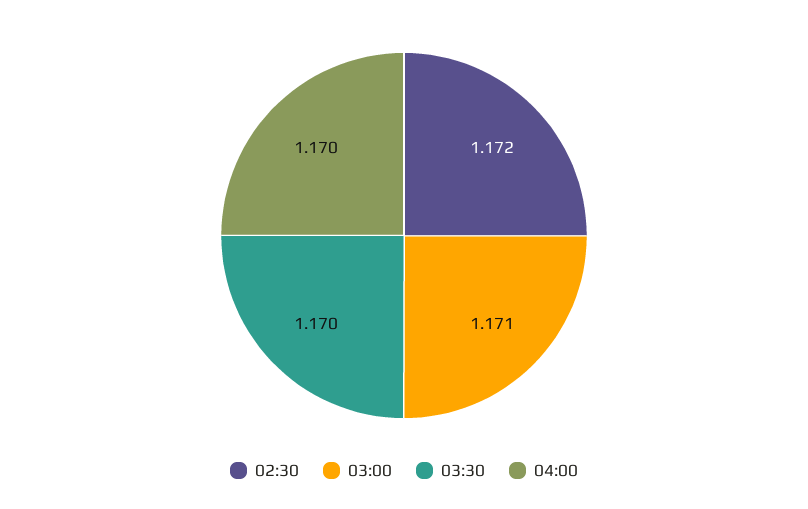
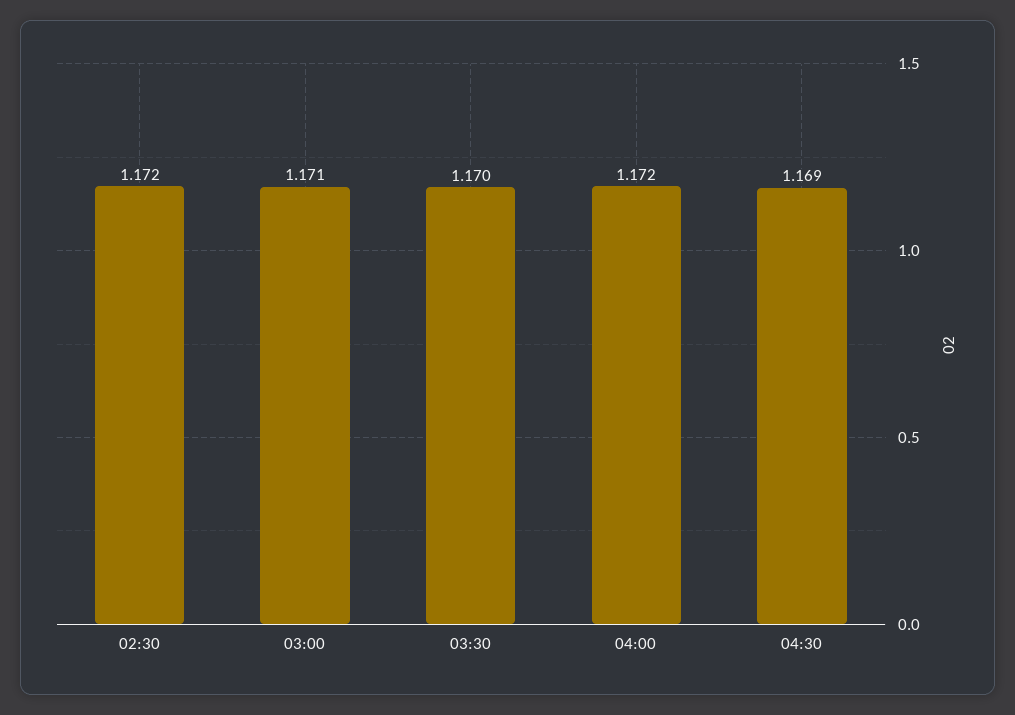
04:00: 1.17 -> 1.172
04:30: none -> 1.169

